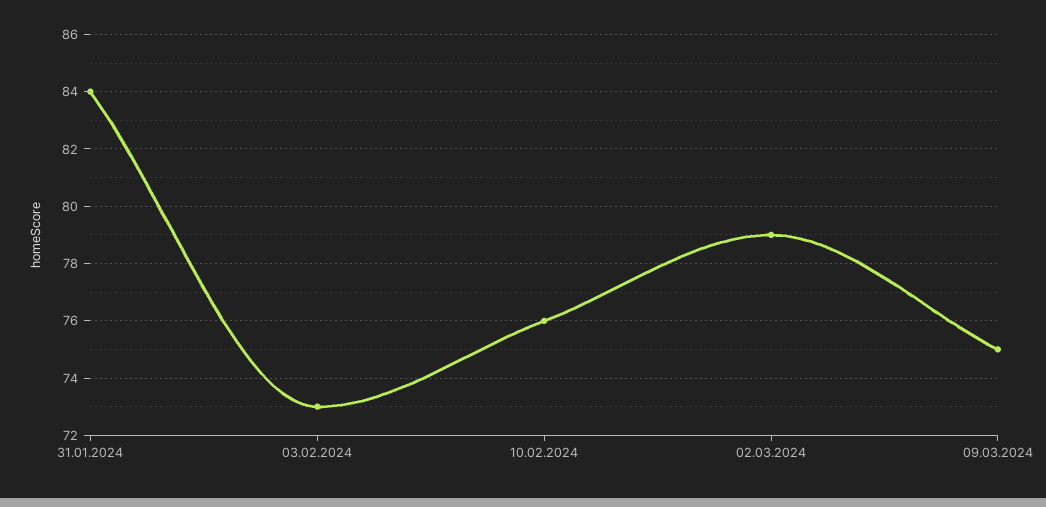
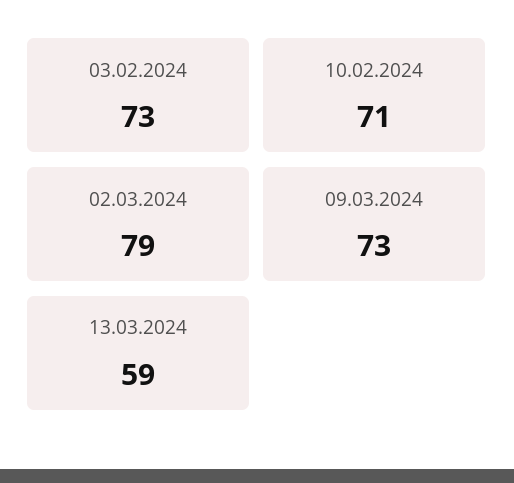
31.01.2024: 84 -> none
10.02.2024: 76 -> 71
09.03.2024: 75 -> 73
13.03.2024: none -> 59

